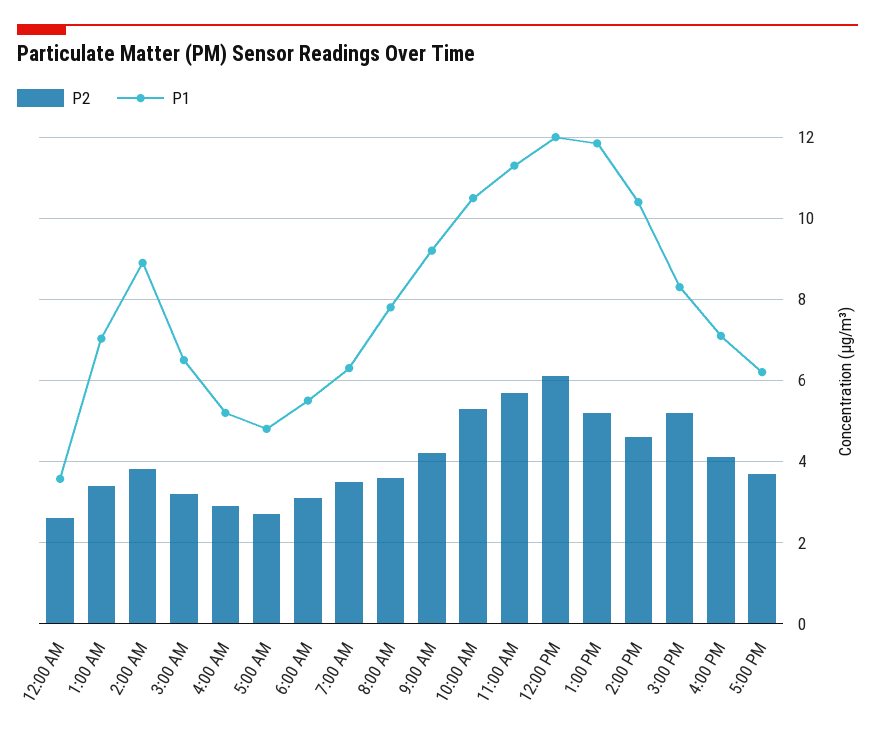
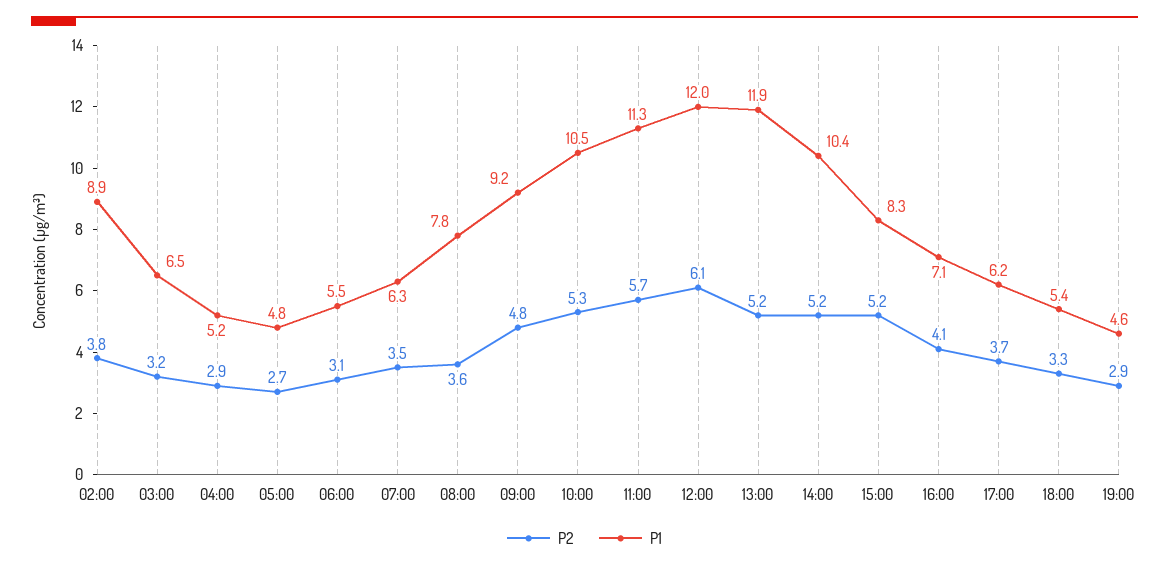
P2, 12:00 AM: 2.6 -> none
P1, 12:00 AM: 3.6 -> none
P2, 1:00 AM: 3.4 -> none
P1, 1:00 AM: 7 -> none
P2, 9:00 AM: 4.2 -> 4.8
P2, 2:00 PM: 4.6 -> 5.2
P2, 18:00: none -> 3.3
P1, 18:00: none -> 5.4
P2, 19:00: none -> 2.9
P1, 19:00: none -> 4.6

